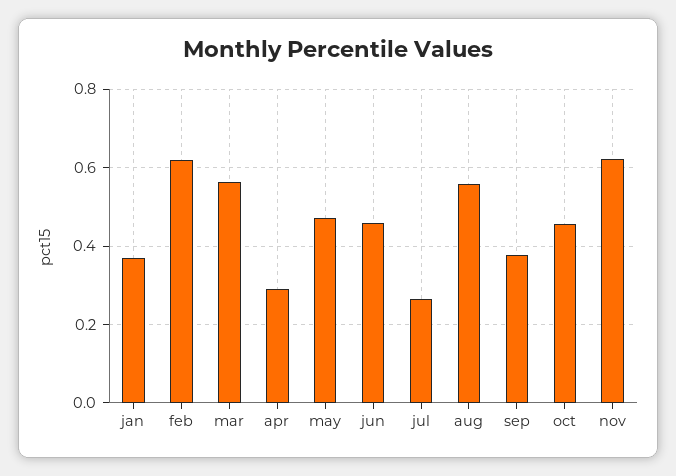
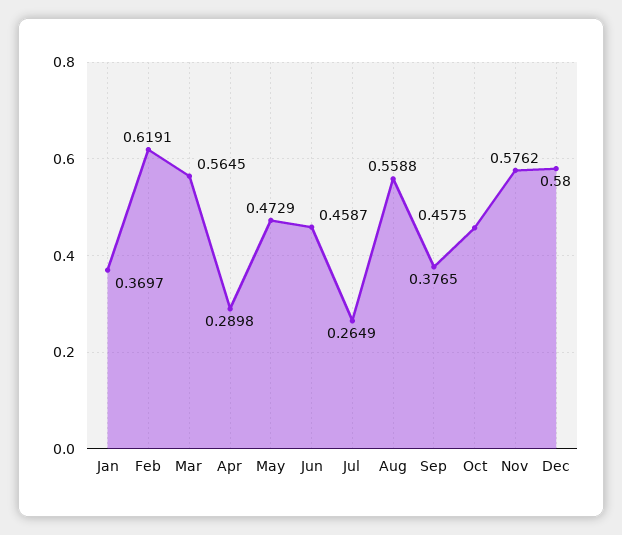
nov: 0.62 -> 0.5762
Dec: none -> 0.58

